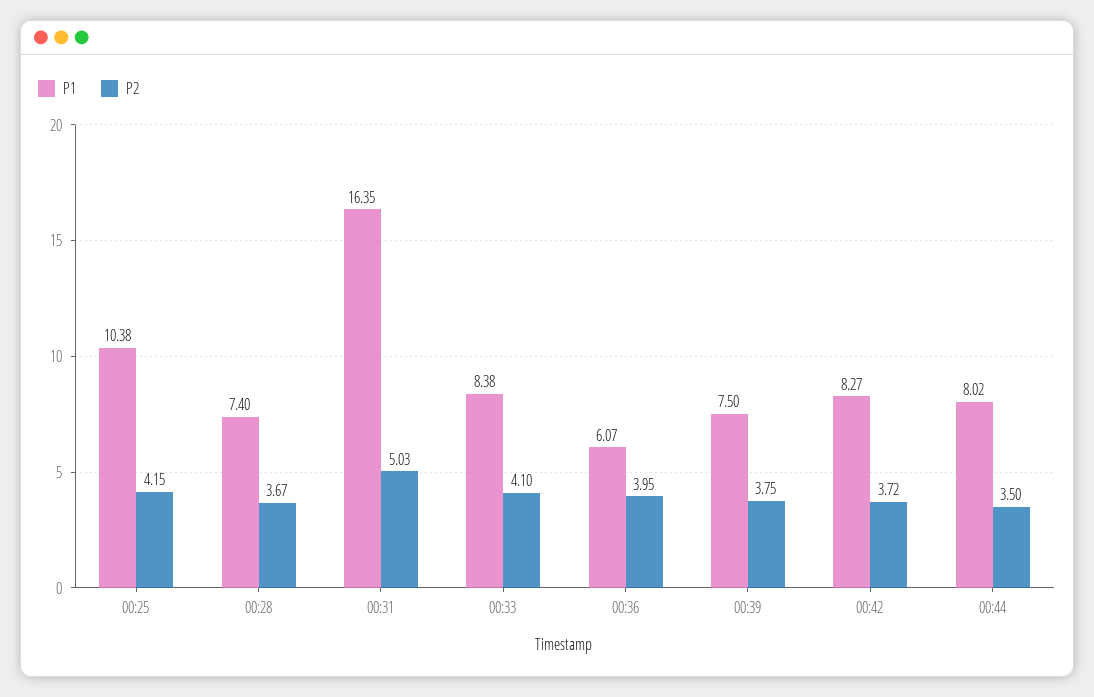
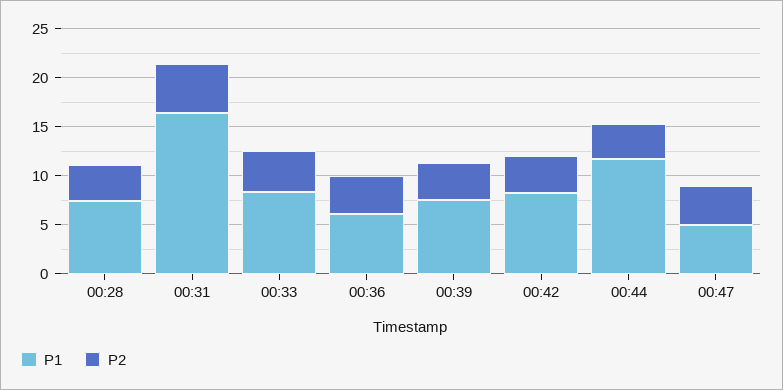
P1, 00:25: 10.38 -> none
P2, 00:25: 4.15 -> none
P1, 00:44: 8.02 -> 12
P1, 00:47: none -> 5
P2, 00:47: none -> 4

